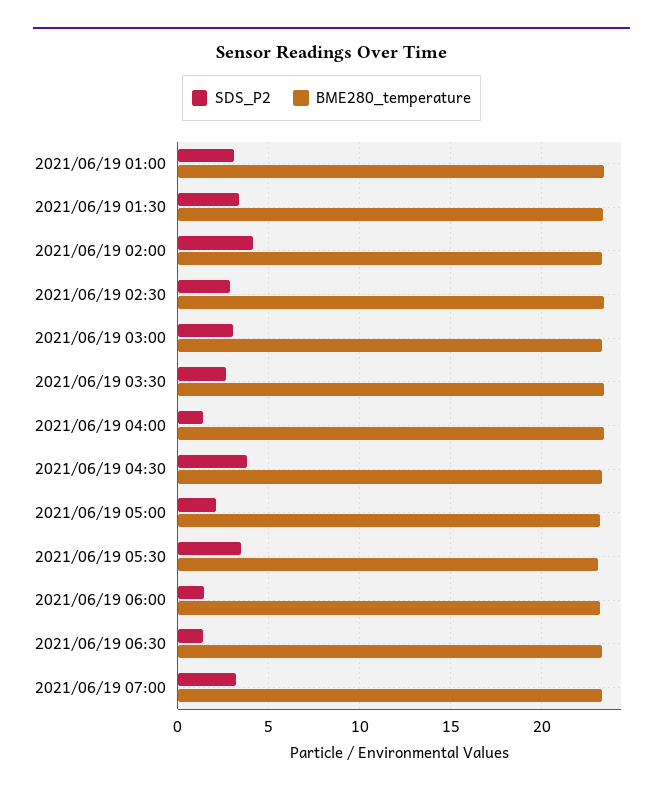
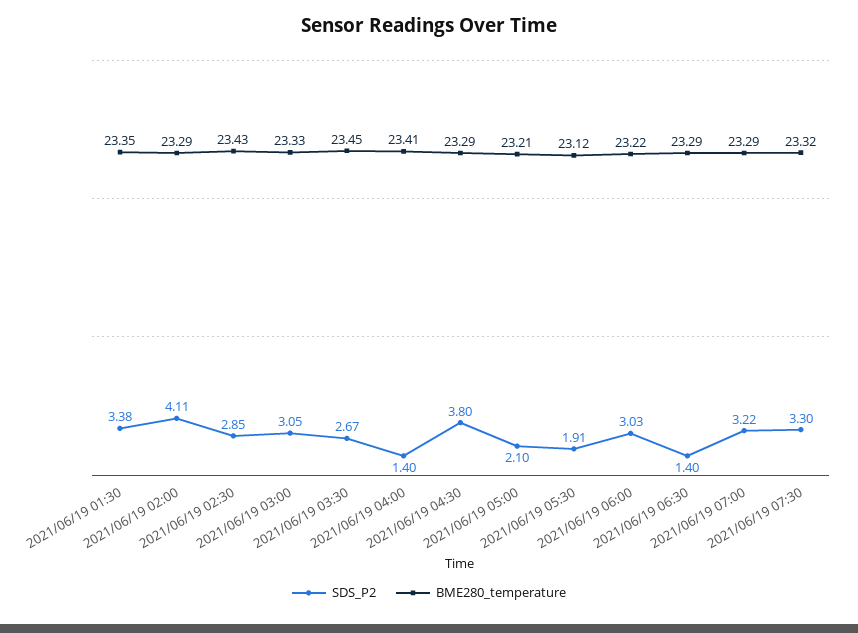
SDS_P2, 2021/06/19 01:00: 3 -> none
BME280_temperature, 2021/06/19 01:00: 23.5 -> none
SDS_P2, 2021/06/19 05:30: 3.5 -> 1.91
SDS_P2, 2021/06/19 06:00: 1.5 -> 3.03
SDS_P2, 2021/06/19 07:30: none -> 3.3
BME280_temperature, 2021/06/19 07:30: none -> 23.32

